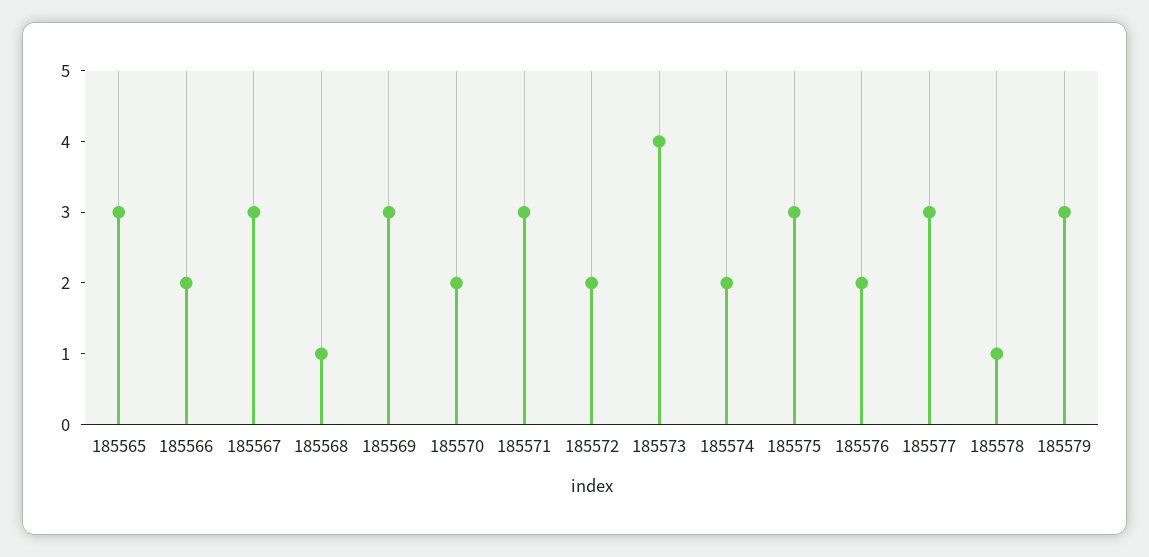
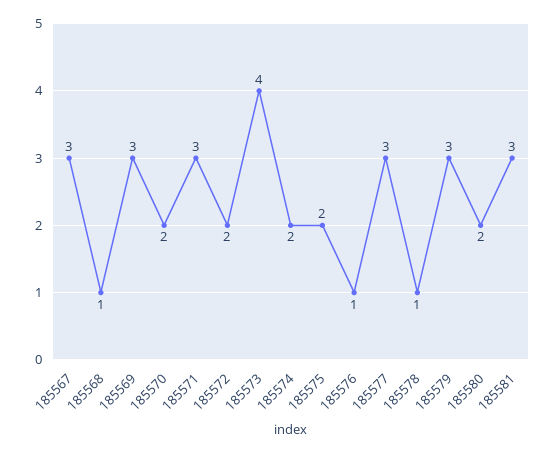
185565: 3 -> none
185566: 2 -> none
185575: 3 -> 2
185576: 2 -> 1
185580: none -> 2
185581: none -> 3

